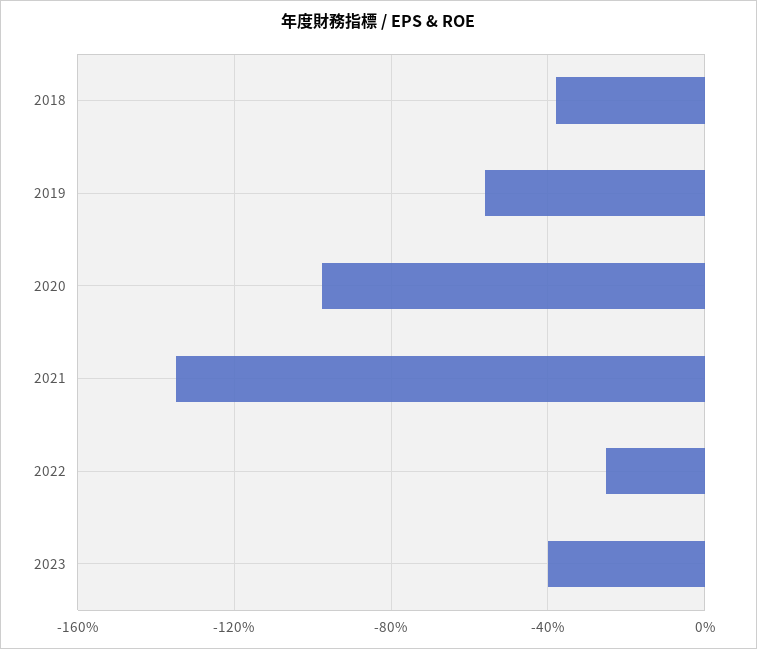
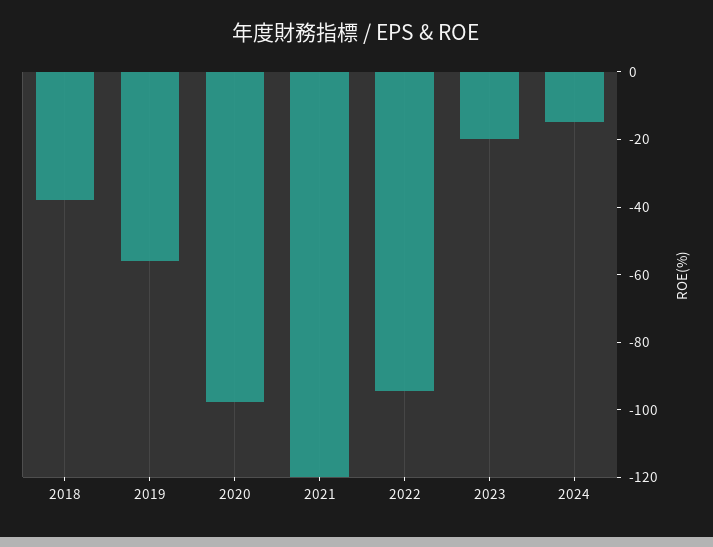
2021: -135 -> -120
2022: -25 -> -95
2023: -40 -> -20
2024: none -> -15

